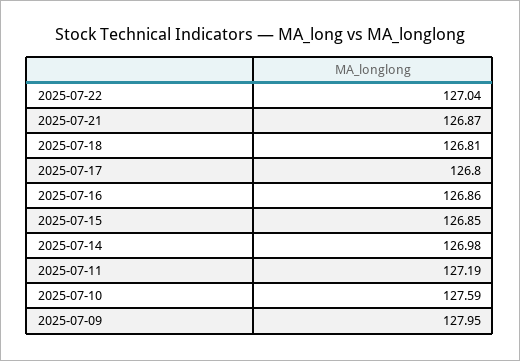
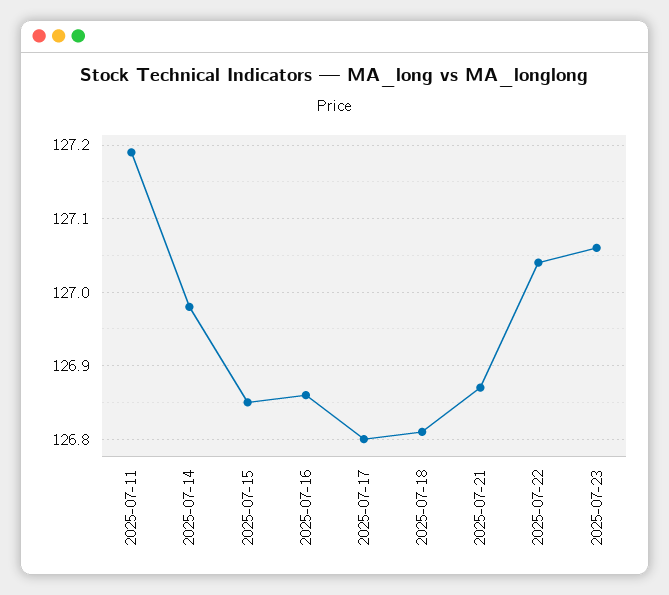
2025-07-10: 127.59 -> none
2025-07-09: 127.95 -> none
2025-07-23: none -> 127.06

